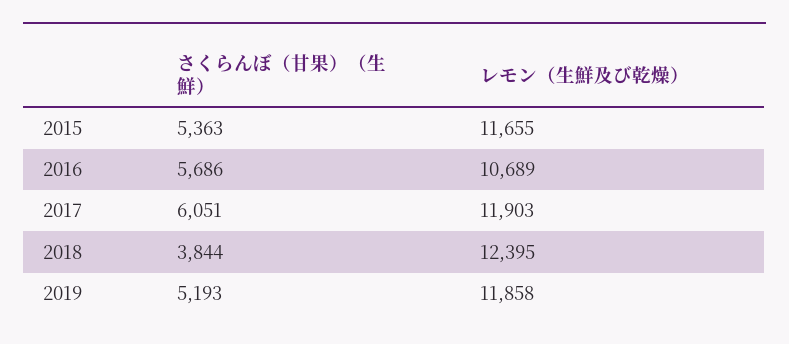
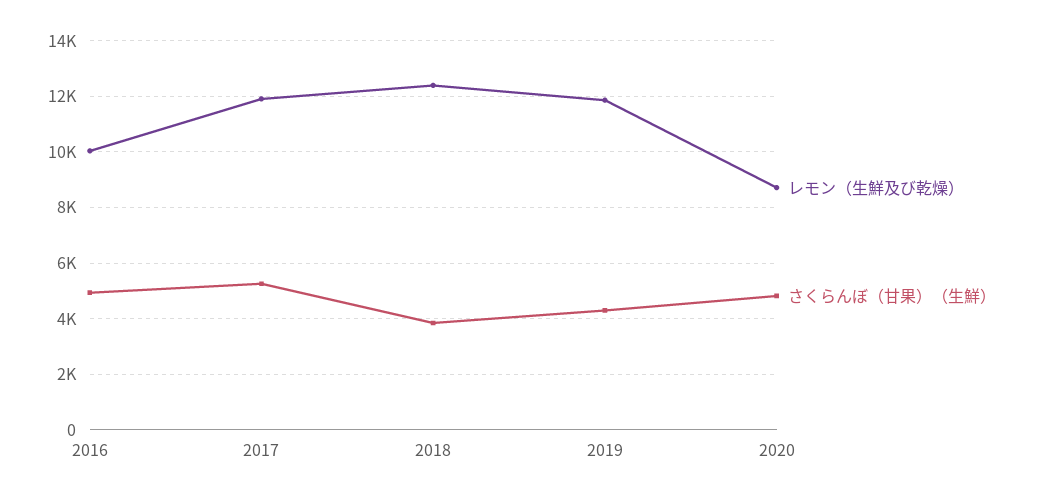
さくらんぼ（甘果）（生鮮）, 2015: 5363 -> none
レモン（生鮮及び乾燥）, 2015: 11655 -> none
さくらんぼ（甘果）（生鮮）, 2016: 5686 -> 5000
レモン（生鮮及び乾燥）, 2016: 10689 -> 10000
さくらんぼ（甘果）（生鮮）, 2017: 6051 -> 5250
さくらんぼ（甘果）（生鮮）, 2019: 5193 -> 4250
レモン（生鮮及び乾燥）, 2020: none -> 8750
さくらんぼ（甘果）（生鮮）, 2020: none -> 4750

